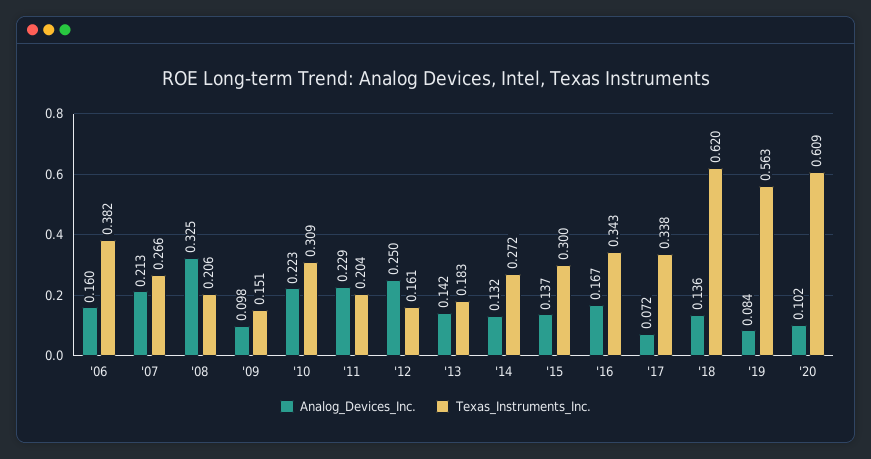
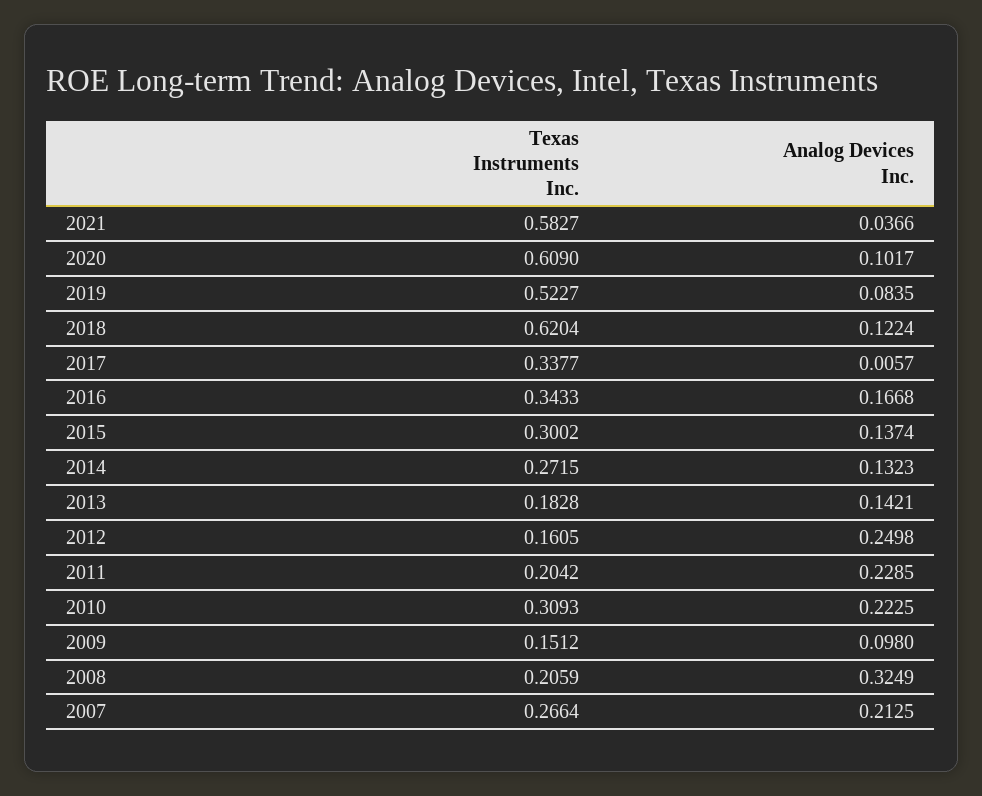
Analog_Devices_Inc., '06: 0.16 -> none
Texas_Instruments_Inc., '06: 0.382 -> none
Analog_Devices_Inc., '17: 0.072 -> 0.0057
Analog_Devices_Inc., '18: 0.136 -> 0.1224
Texas_Instruments_Inc., '19: 0.563 -> 0.5227
Texas_Instruments_Inc., 2021: none -> 0.5827
Analog_Devices_Inc., 2021: none -> 0.0366

